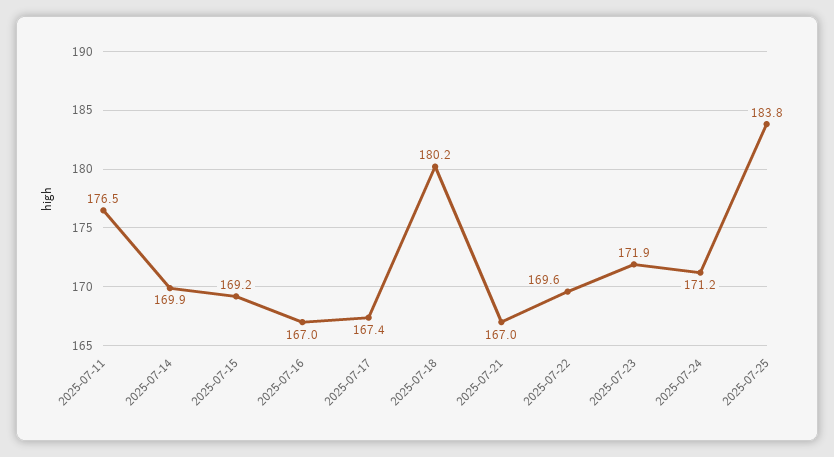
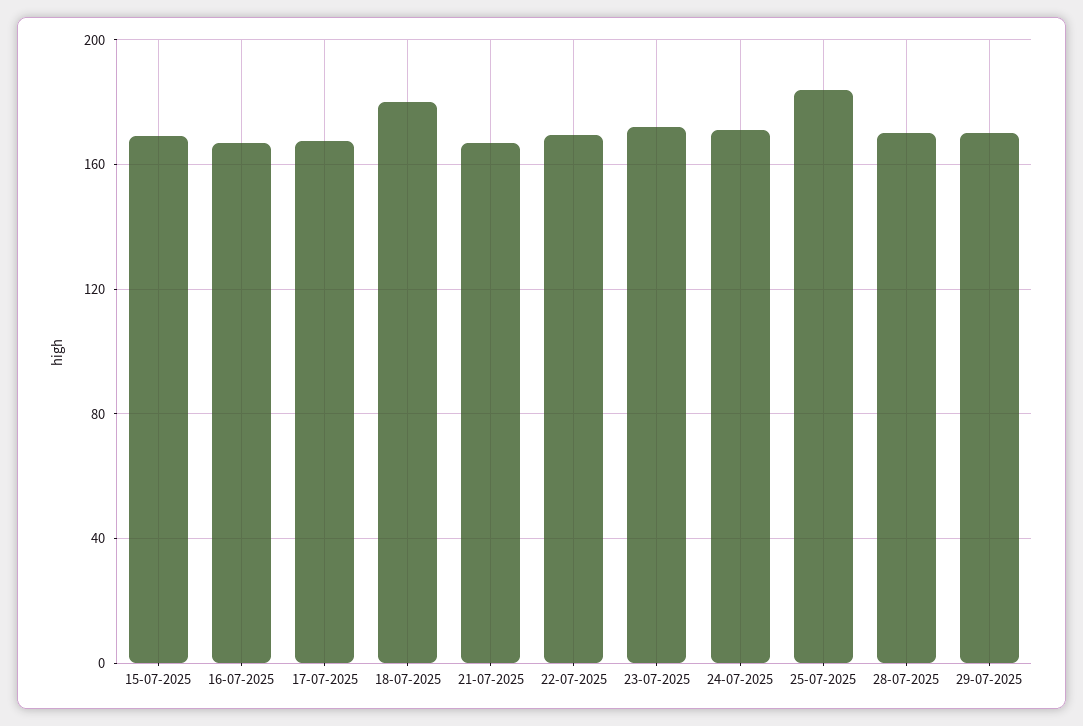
2025-07-11: 176.5 -> none
2025-07-14: 169.9 -> none
28-07-2025: none -> 170
29-07-2025: none -> 170

